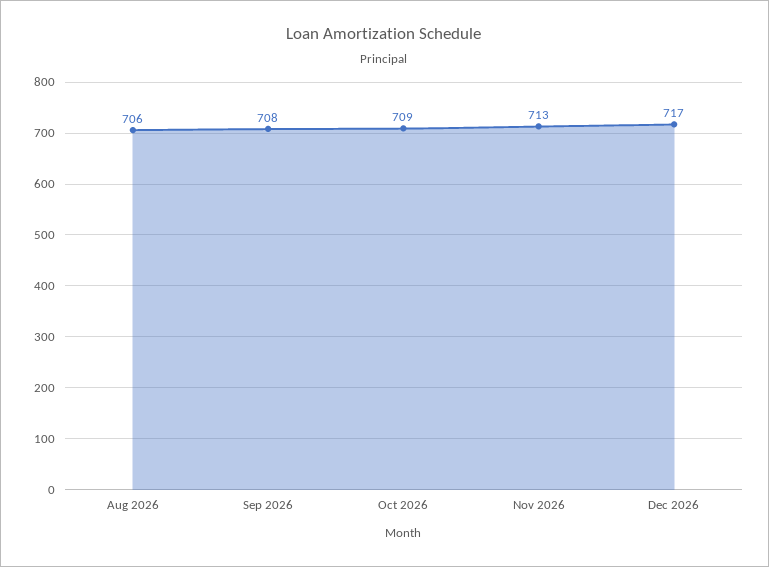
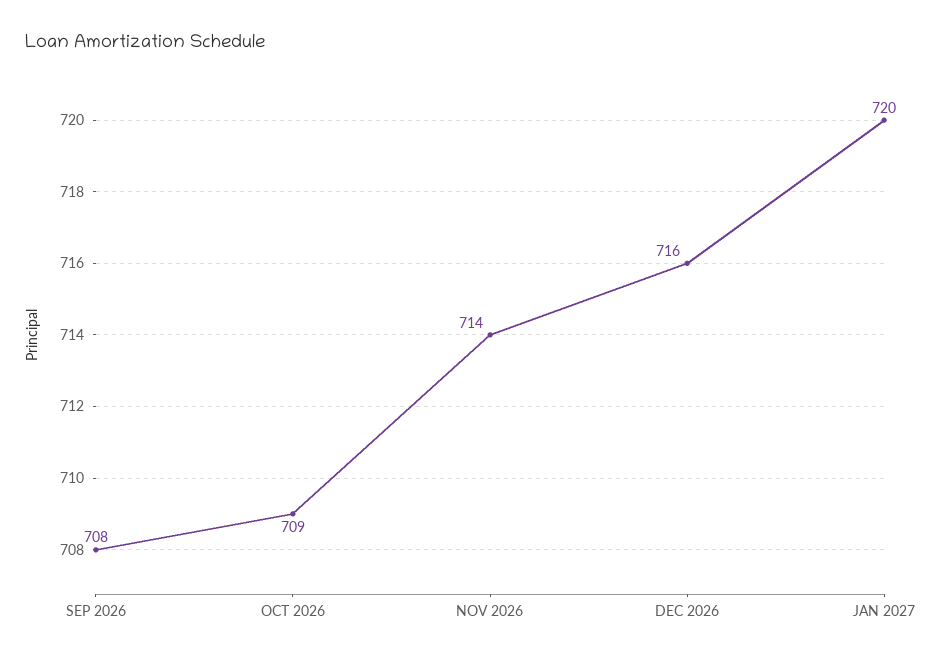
Aug 2026: 706 -> none
Nov 2026: 713 -> 714
Dec 2026: 717 -> 716
JAN 2027: none -> 720

